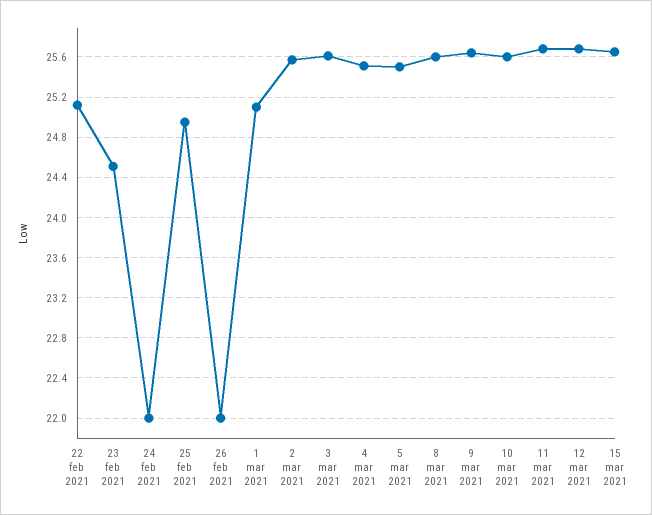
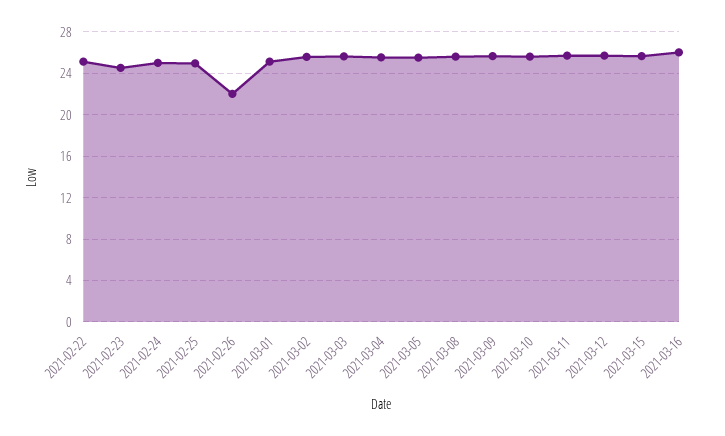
24 feb 2021: 22 -> 25
2021-03-16: none -> 26

